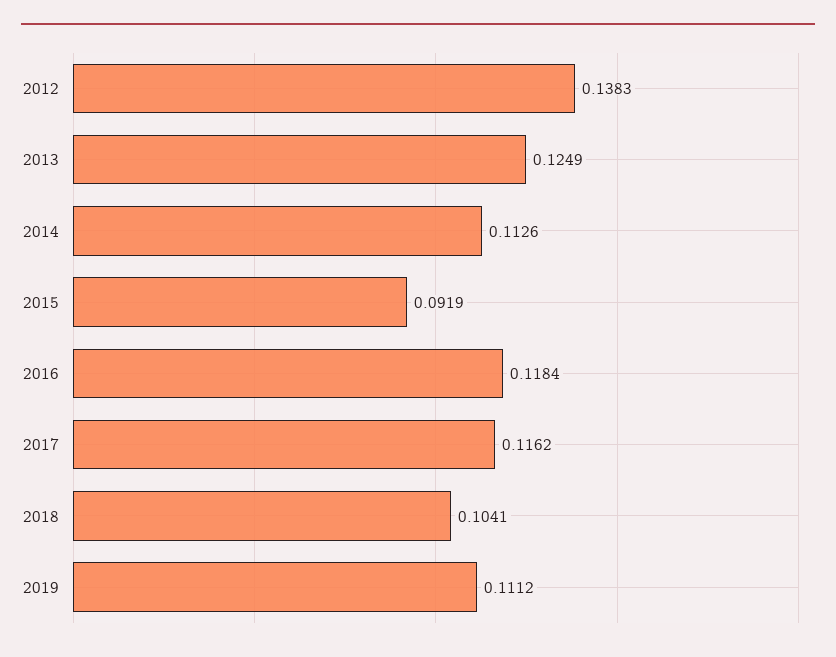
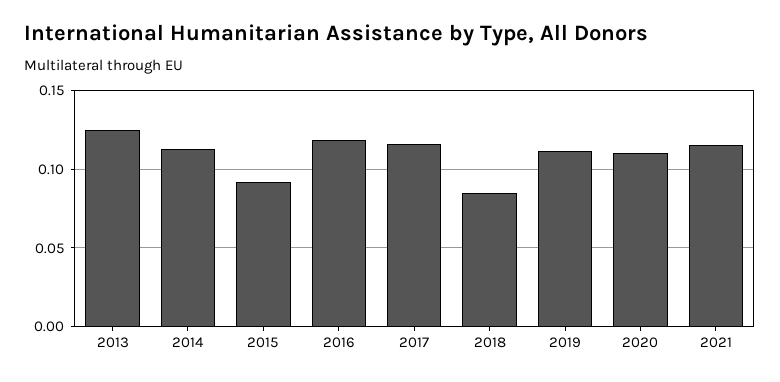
2012: 0.1383 -> none
2018: 0.1041 -> 0.085
2020: none -> 0.11
2021: none -> 0.115

